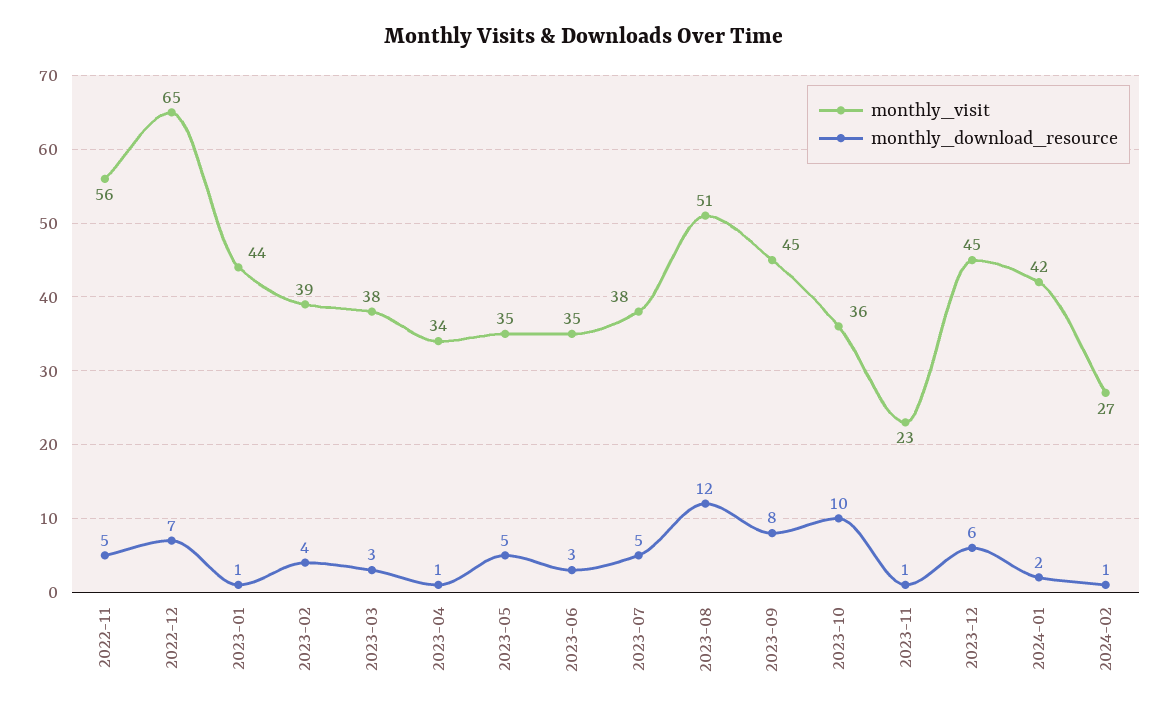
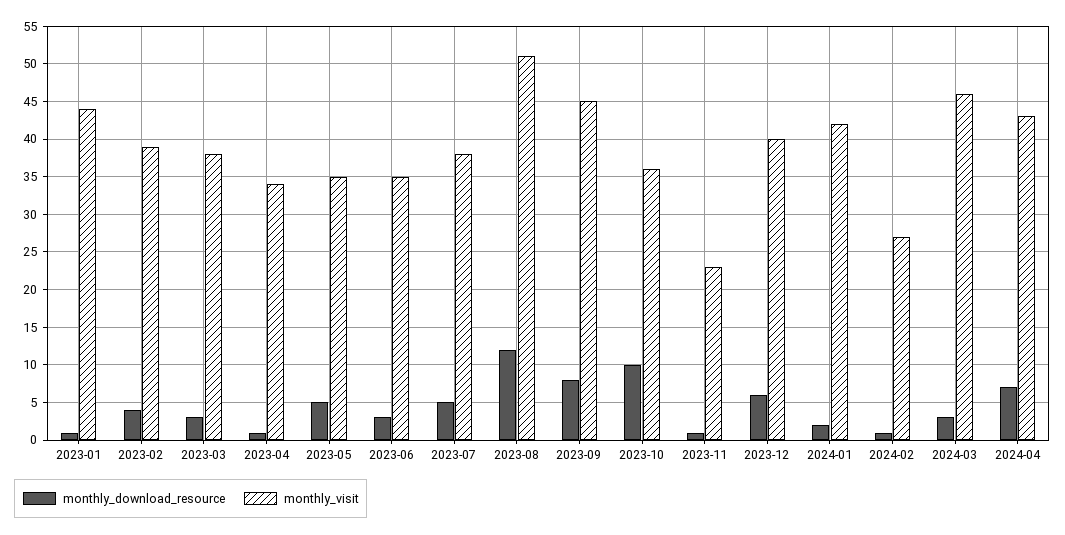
monthly_visit, 2022-11: 56 -> none
monthly_download_resource, 2022-11: 5 -> none
monthly_visit, 2022-12: 65 -> none
monthly_download_resource, 2022-12: 7 -> none
monthly_visit, 2023-12: 45 -> 40
monthly_download_resource, 2024-03: none -> 3
monthly_visit, 2024-03: none -> 46
monthly_download_resource, 2024-04: none -> 7
monthly_visit, 2024-04: none -> 43

